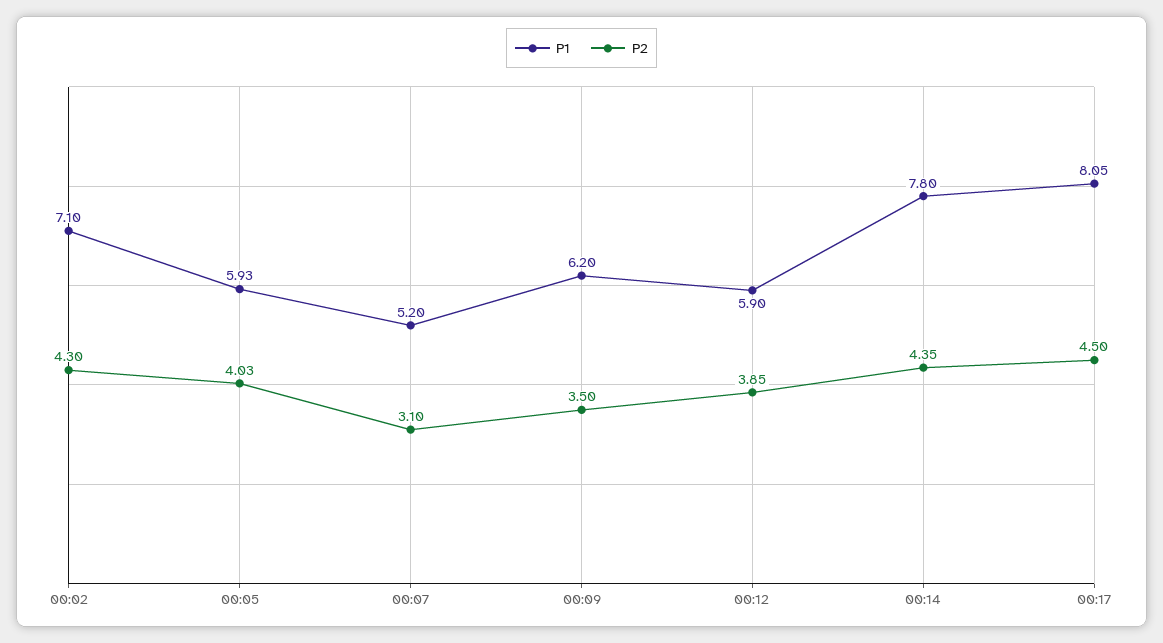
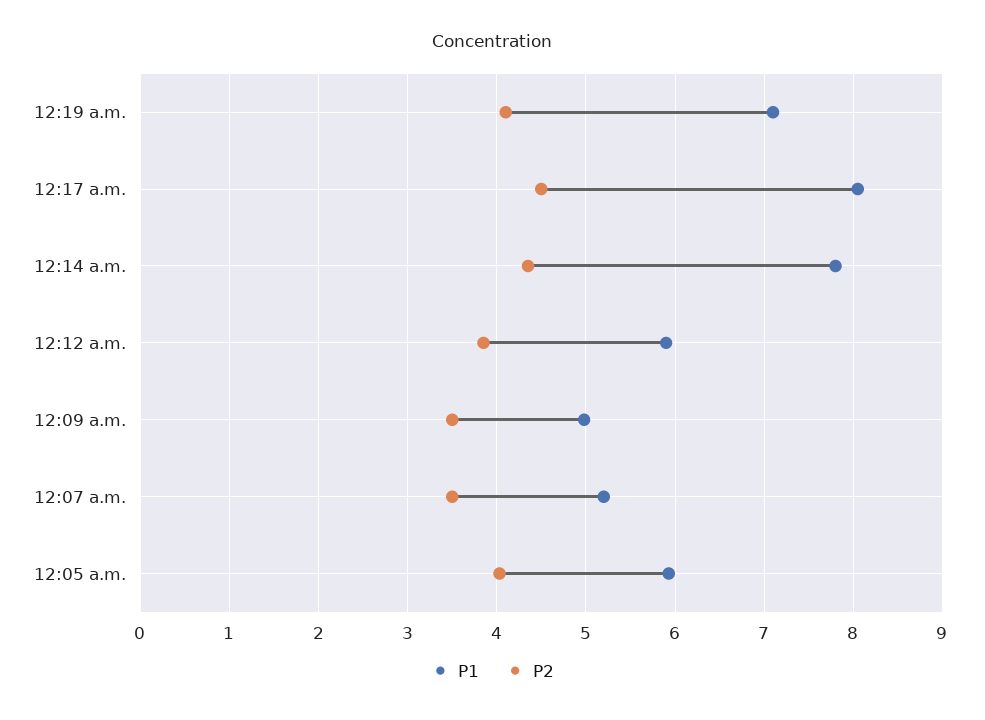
P1, 00:02: 7.1 -> none
P2, 00:02: 4.3 -> none
P2, 00:07: 3.1 -> 3.5
P1, 00:09: 6.2 -> 5
P1, 12:19 a.m.: none -> 7.1
P2, 12:19 a.m.: none -> 4.1

